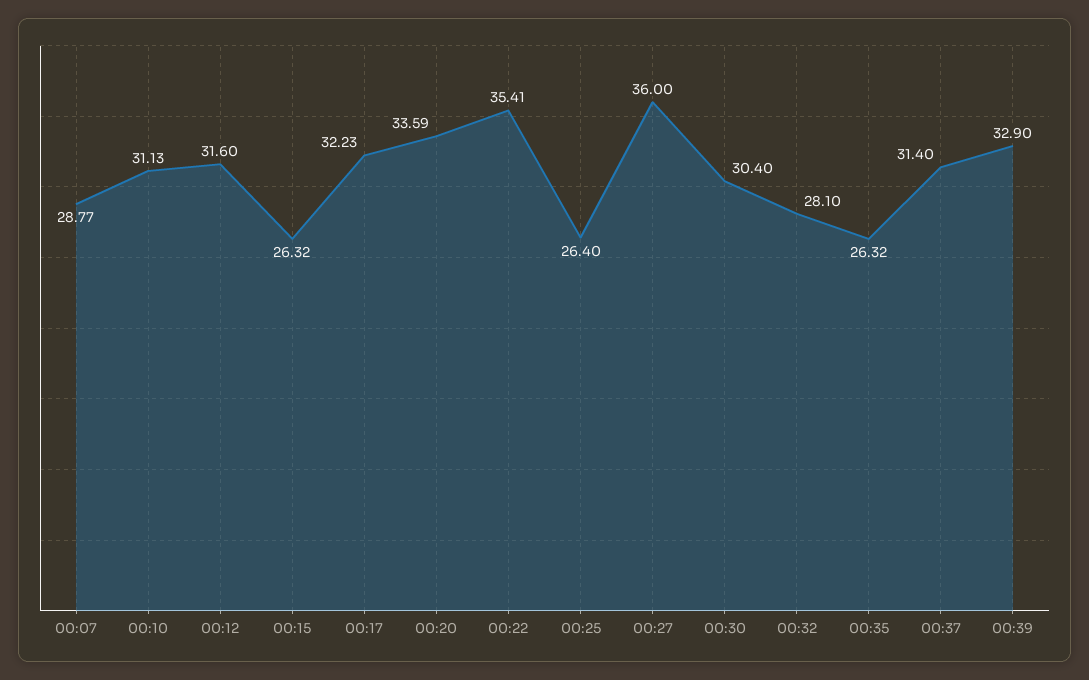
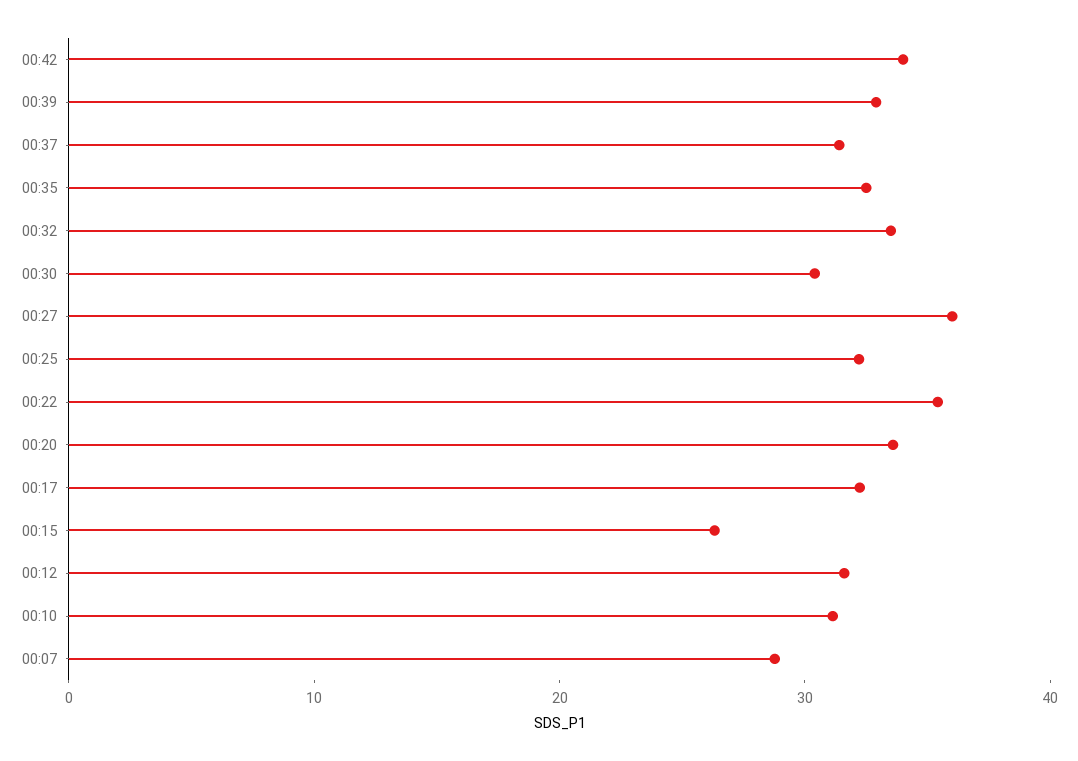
00:25: 26.4 -> 32
00:32: 28.1 -> 34
00:35: 26.32 -> 32
00:42: none -> 34

